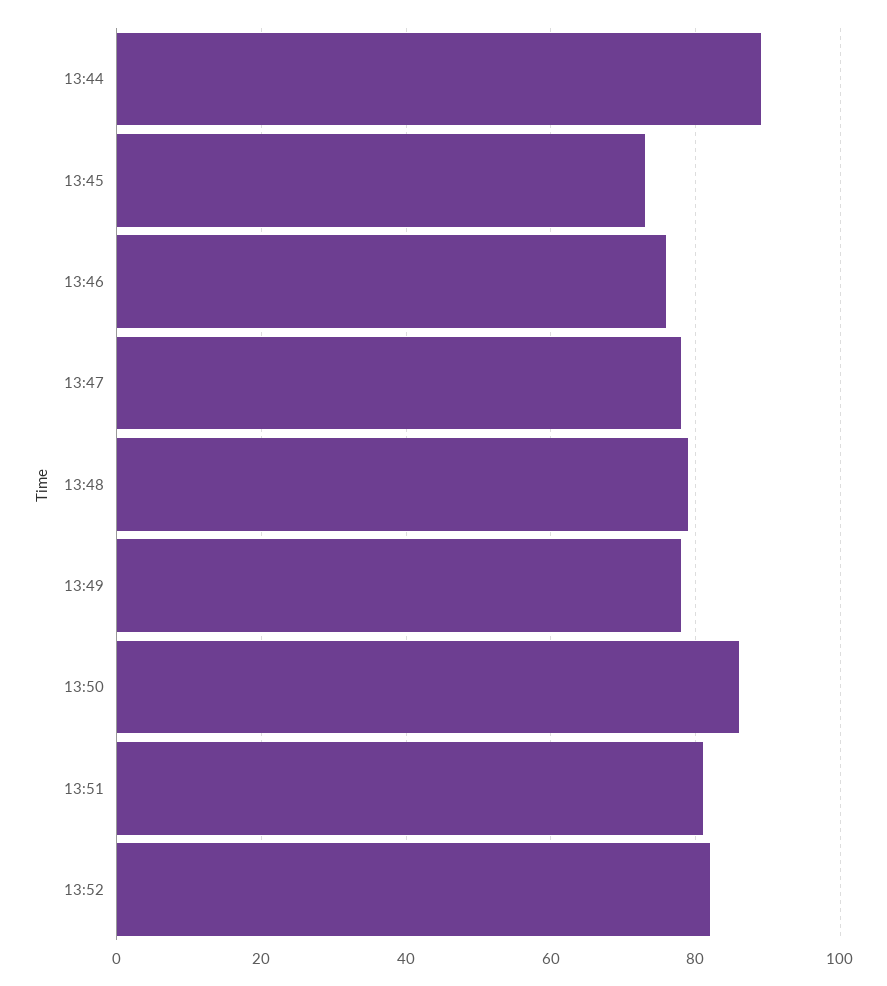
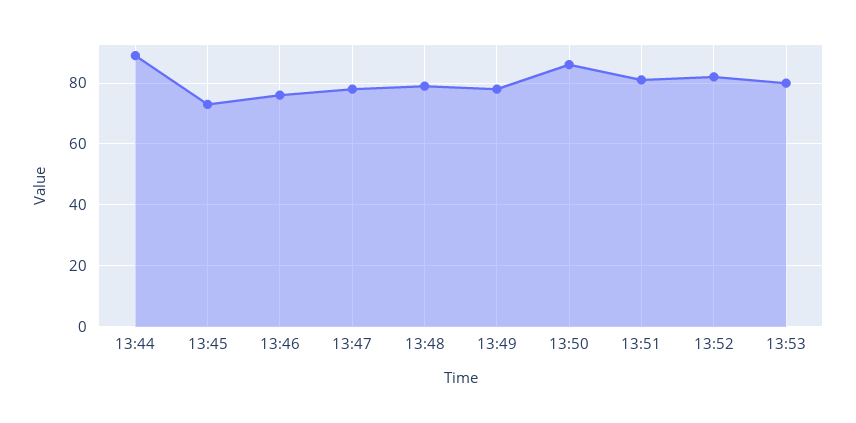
13:53: none -> 80

